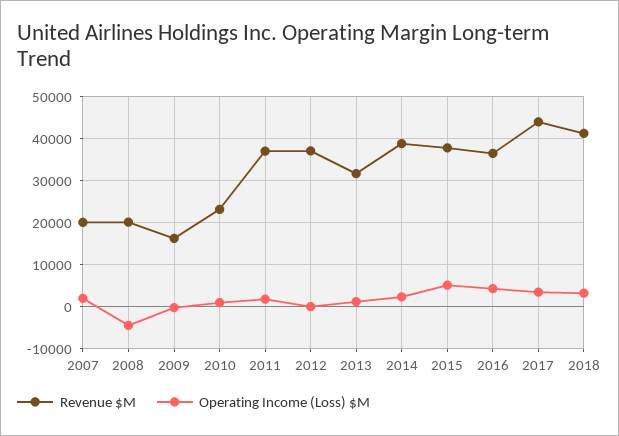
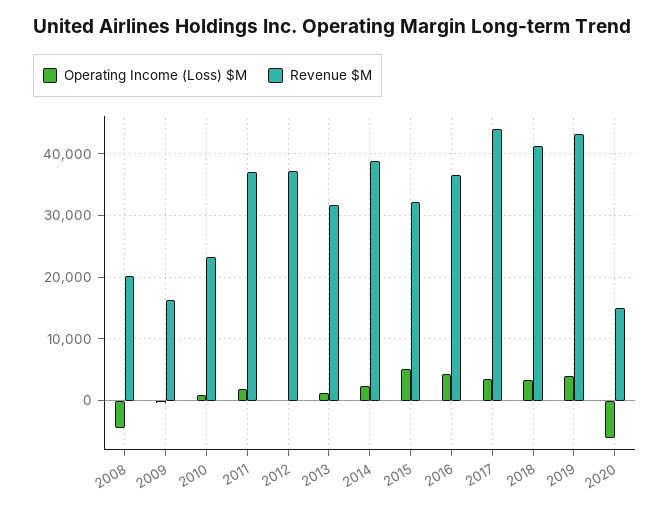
Revenue $M, 2007: 20000 -> none
Operating Income (Loss) $M, 2007: 2000 -> none
Revenue $M, 2015: 38000 -> 32000
Operating Income (Loss) $M, 2019: none -> 4000
Revenue $M, 2019: none -> 43000
Operating Income (Loss) $M, 2020: none -> -6000
Revenue $M, 2020: none -> 15000

